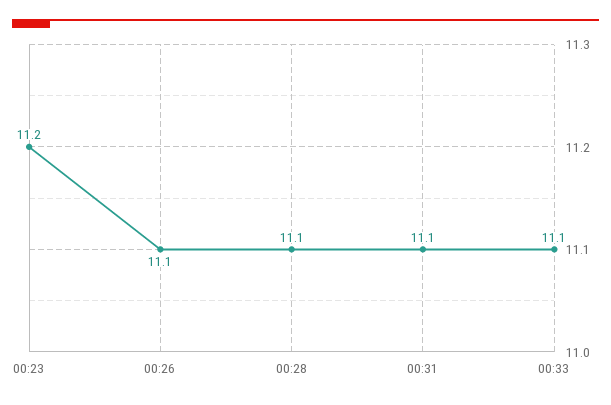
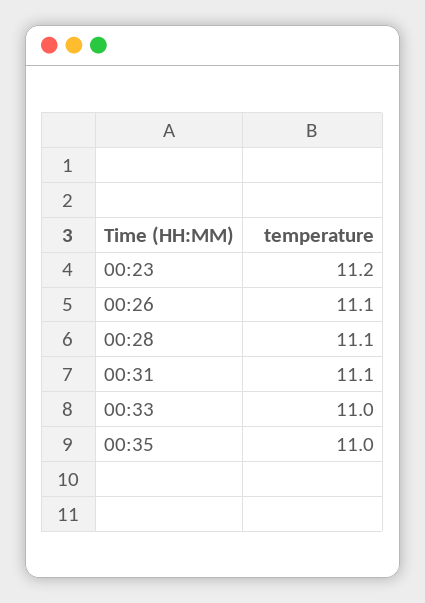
00:33: 11.1 -> 11
00:35: none -> 11

